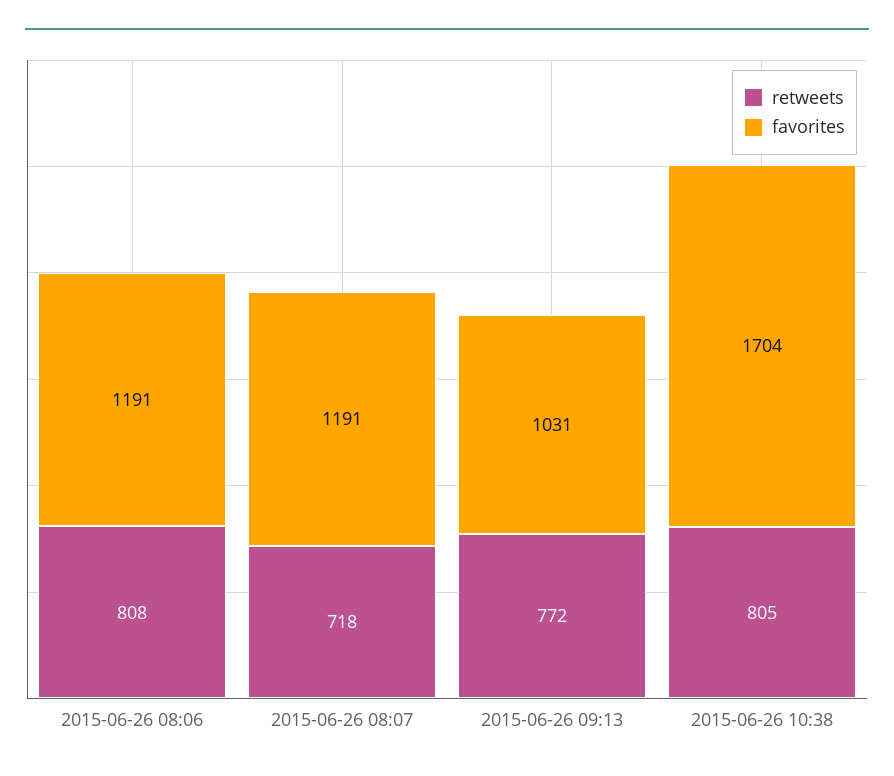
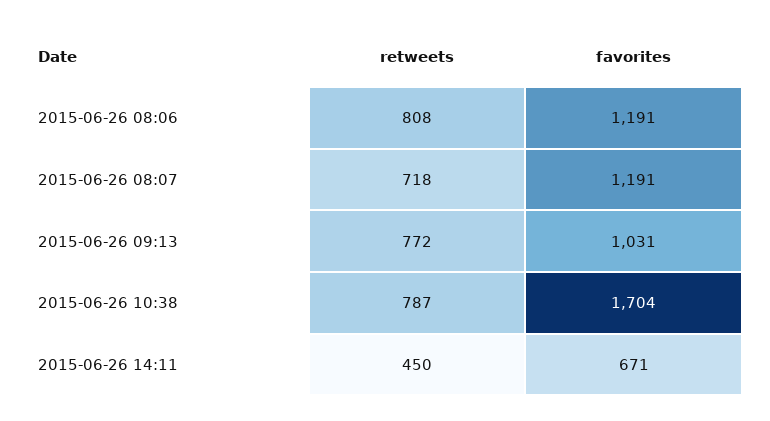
retweets, 2015-06-26 10:38: 805 -> 787
retweets, 2015-06-26 14:11: none -> 450
favorites, 2015-06-26 14:11: none -> 671

